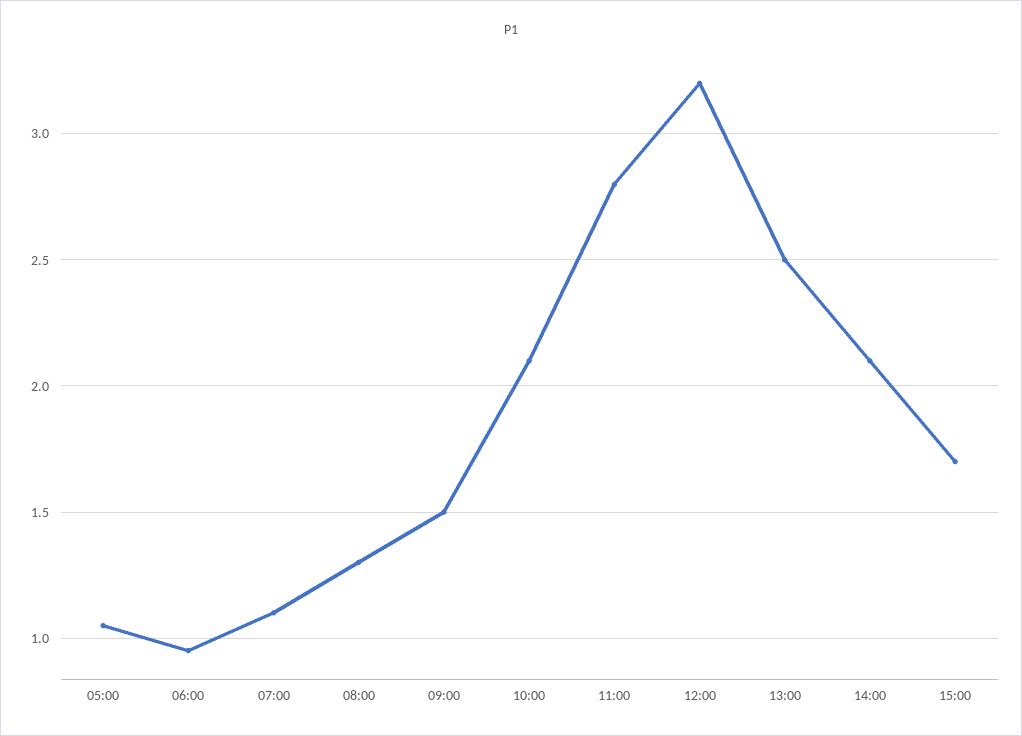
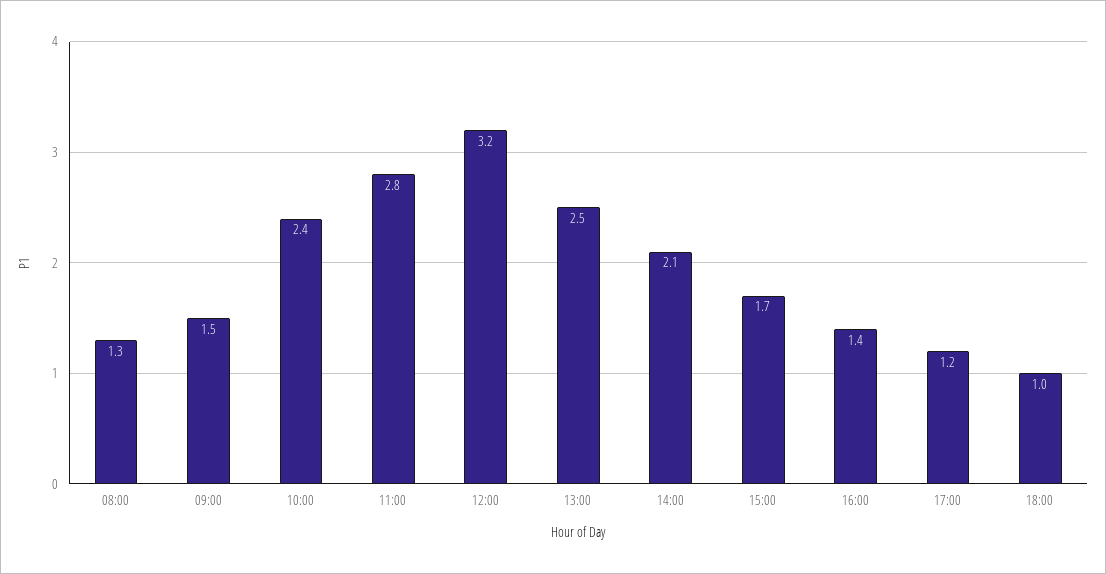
05:00: 1.05 -> none
06:00: 0.95 -> none
07:00: 1.1 -> none
10:00: 2.1 -> 2.4
16:00: none -> 1.4
17:00: none -> 1.2
18:00: none -> 1

